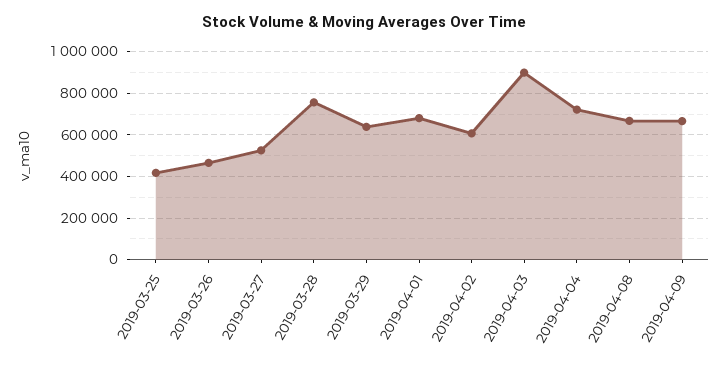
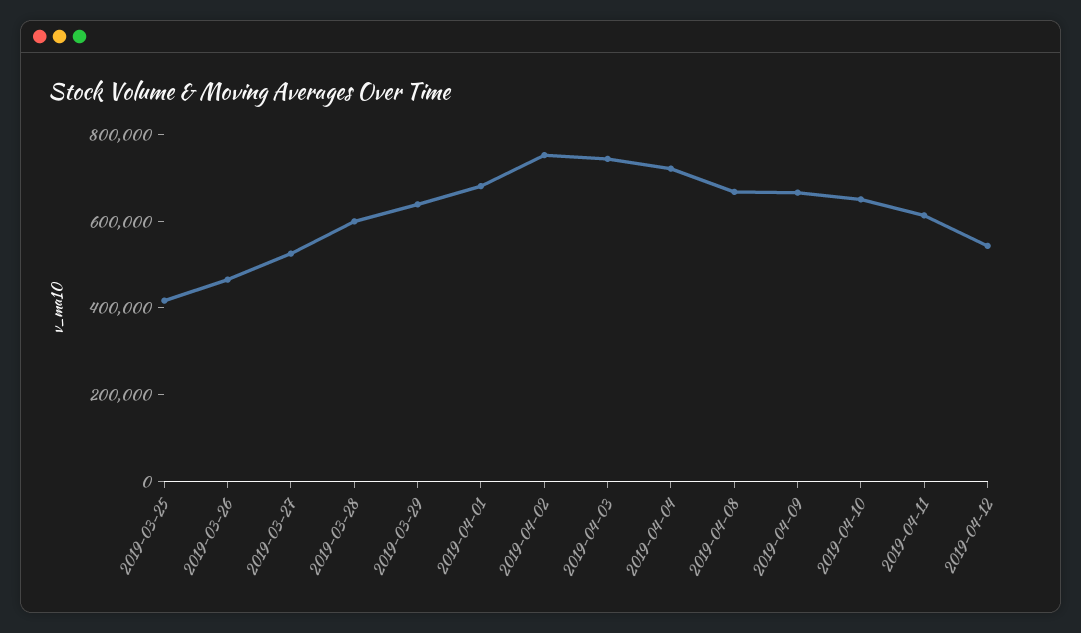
2019-03-28: 750000 -> 600000
2019-04-02: 600000 -> 750000
2019-04-03: 900000 -> 750000
2019-04-10: none -> 650000
2019-04-11: none -> 600000
2019-04-12: none -> 550000

